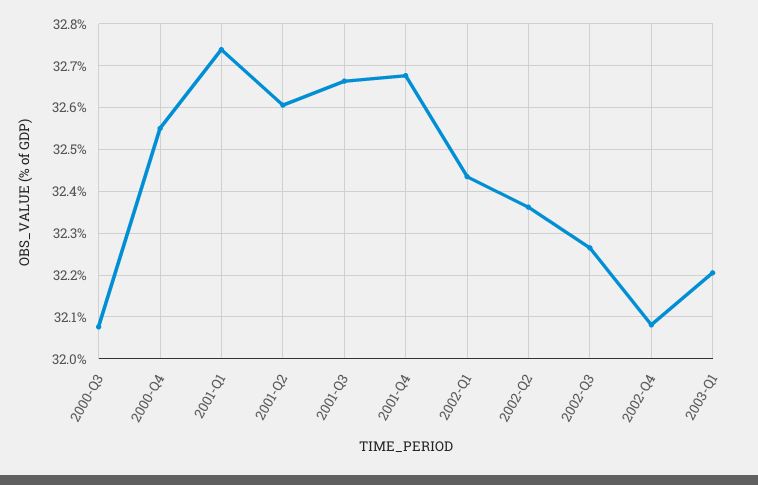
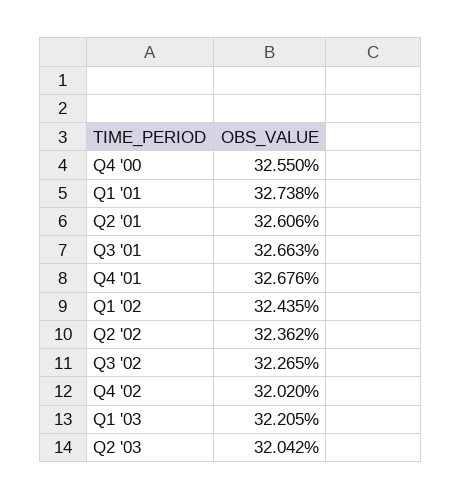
2000-Q3: 32.08 -> none
2002-Q4: 32.08 -> 32.02
Q2 '03: none -> 32.042

